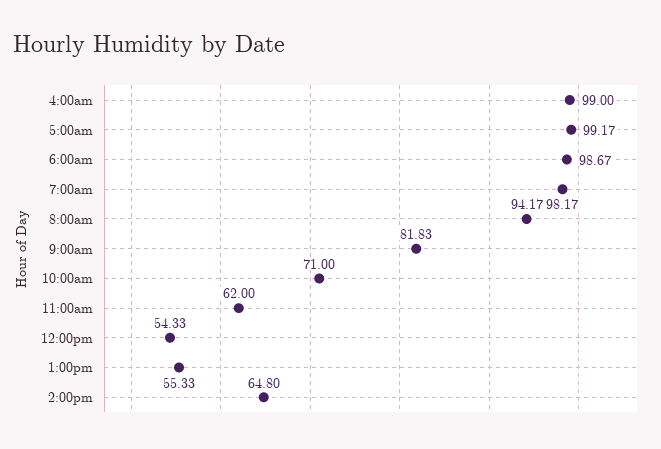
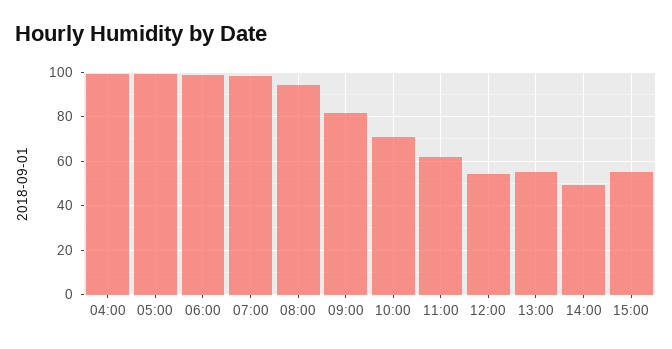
2:00pm: 64.8 -> 50
15:00: none -> 55

